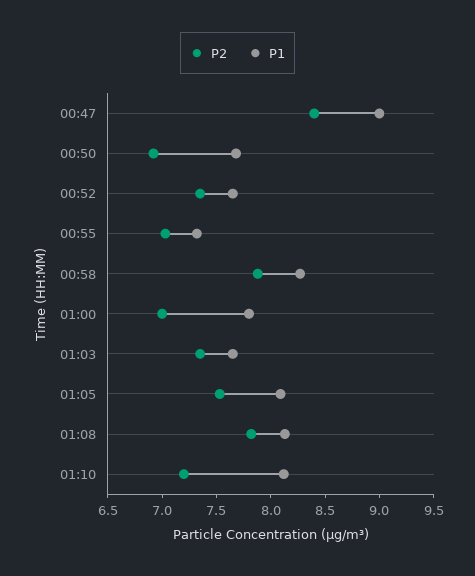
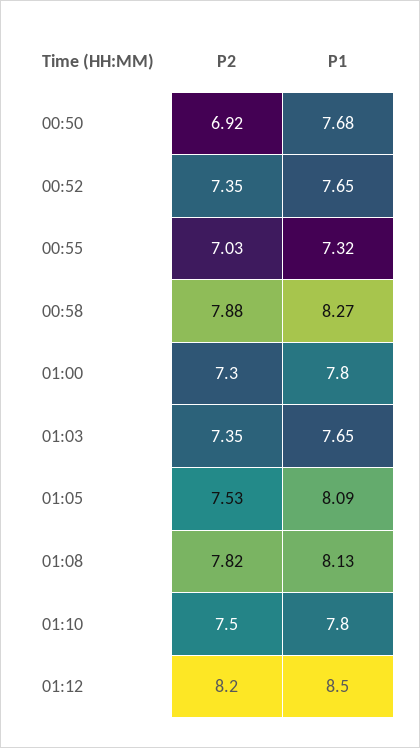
P2, 00:47: 8.4 -> none
P1, 00:47: 9 -> none
P2, 01:00: 7 -> 7.3
P2, 01:10: 7.2 -> 7.5
P1, 01:10: 8.1 -> 7.8
P2, 01:12: none -> 8.2
P1, 01:12: none -> 8.5

